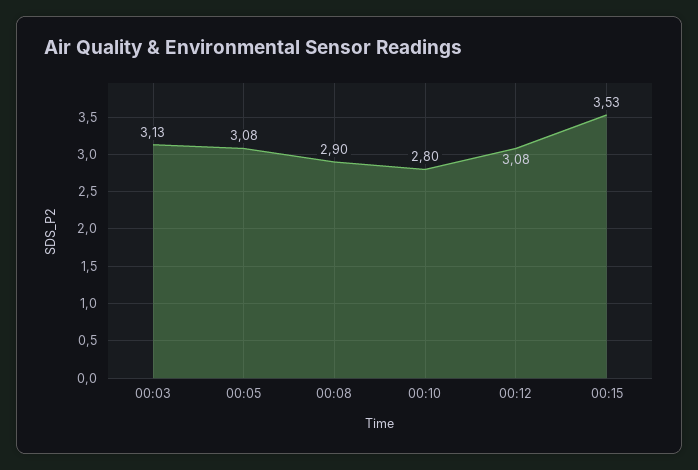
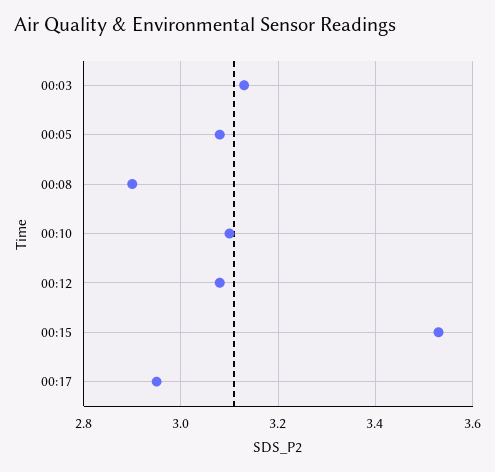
00:10: 2.8 -> 3.1
00:17: none -> 2.95

